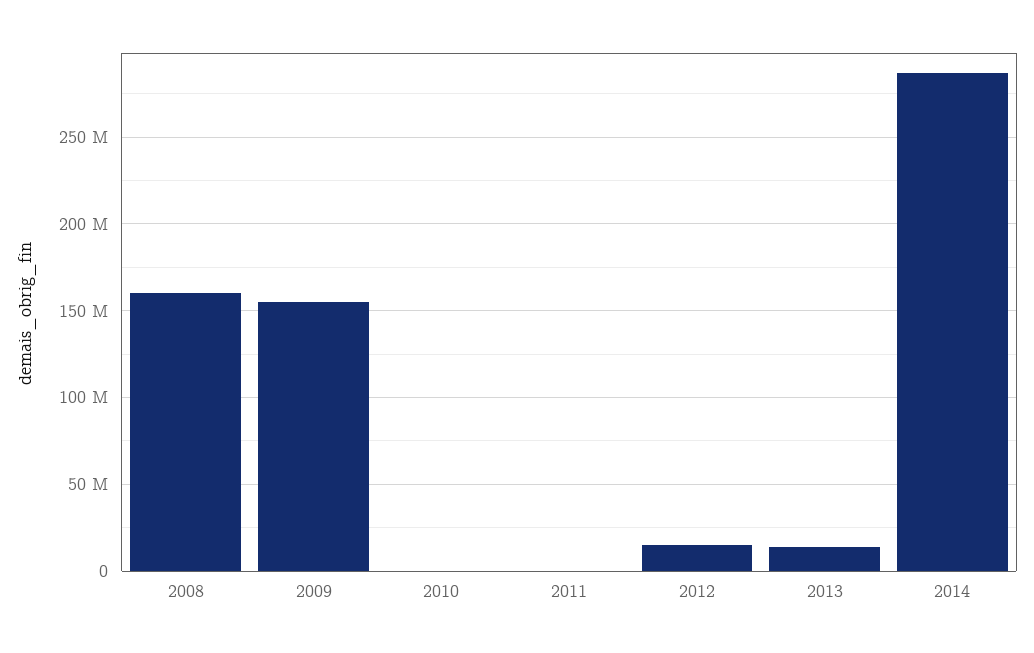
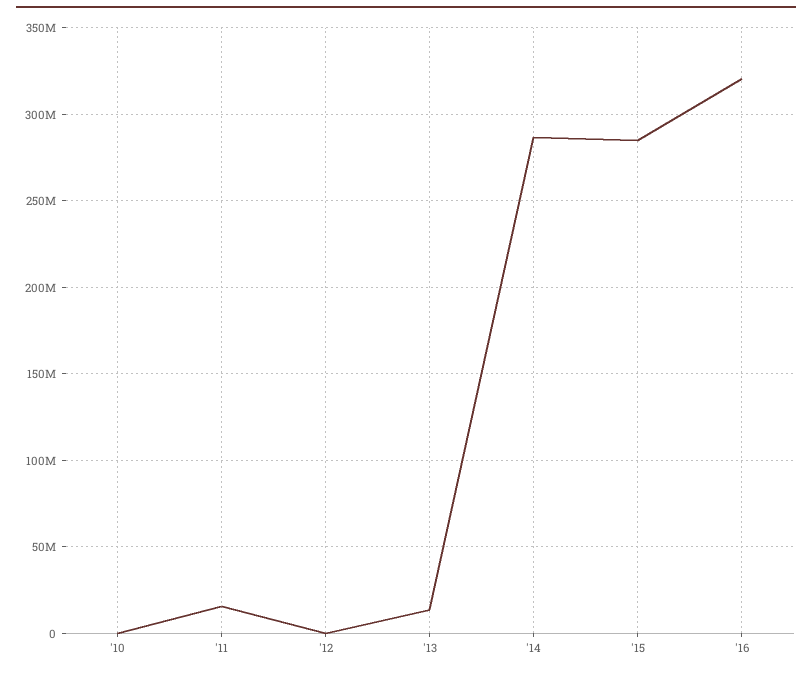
2008: 160000000 -> none
2009: 155000000 -> none
2011: 0 -> 15000000
2012: 15000000 -> 0
'15: none -> 285000000
'16: none -> 320000000

